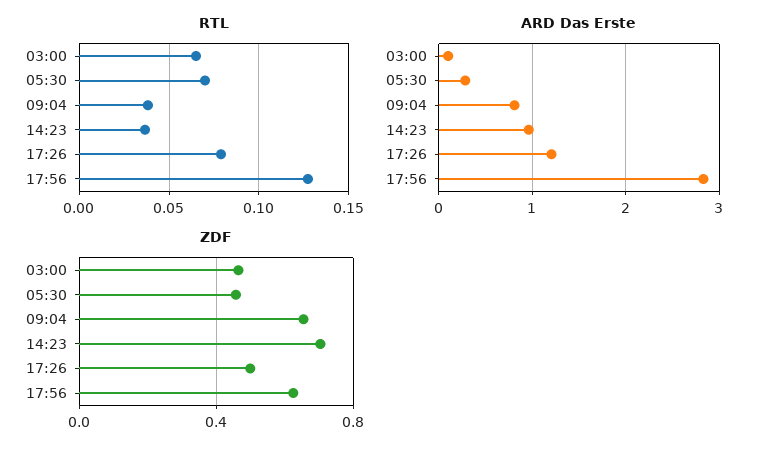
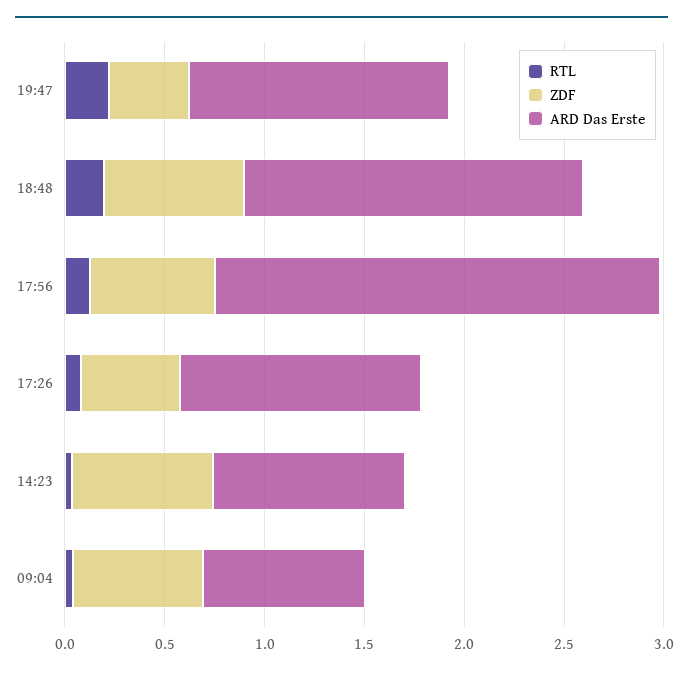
RTL, 03:00: 0.065 -> none
RTL, 05:30: 0.07 -> none
ARD Das Erste, 03:00: 0.1 -> none
ARD Das Erste, 05:30: 0.3 -> none
ARD Das Erste, 17:56: 2.8 -> 2.2
ZDF, 03:00: 0.45 -> none
ZDF, 05:30: 0.45 -> none
RTL, 19:47: none -> 0.2
ZDF, 19:47: none -> 0.4
ARD Das Erste, 19:47: none -> 1.3
RTL, 18:48: none -> 0.2
ZDF, 18:48: none -> 0.7
ARD Das Erste, 18:48: none -> 1.7

